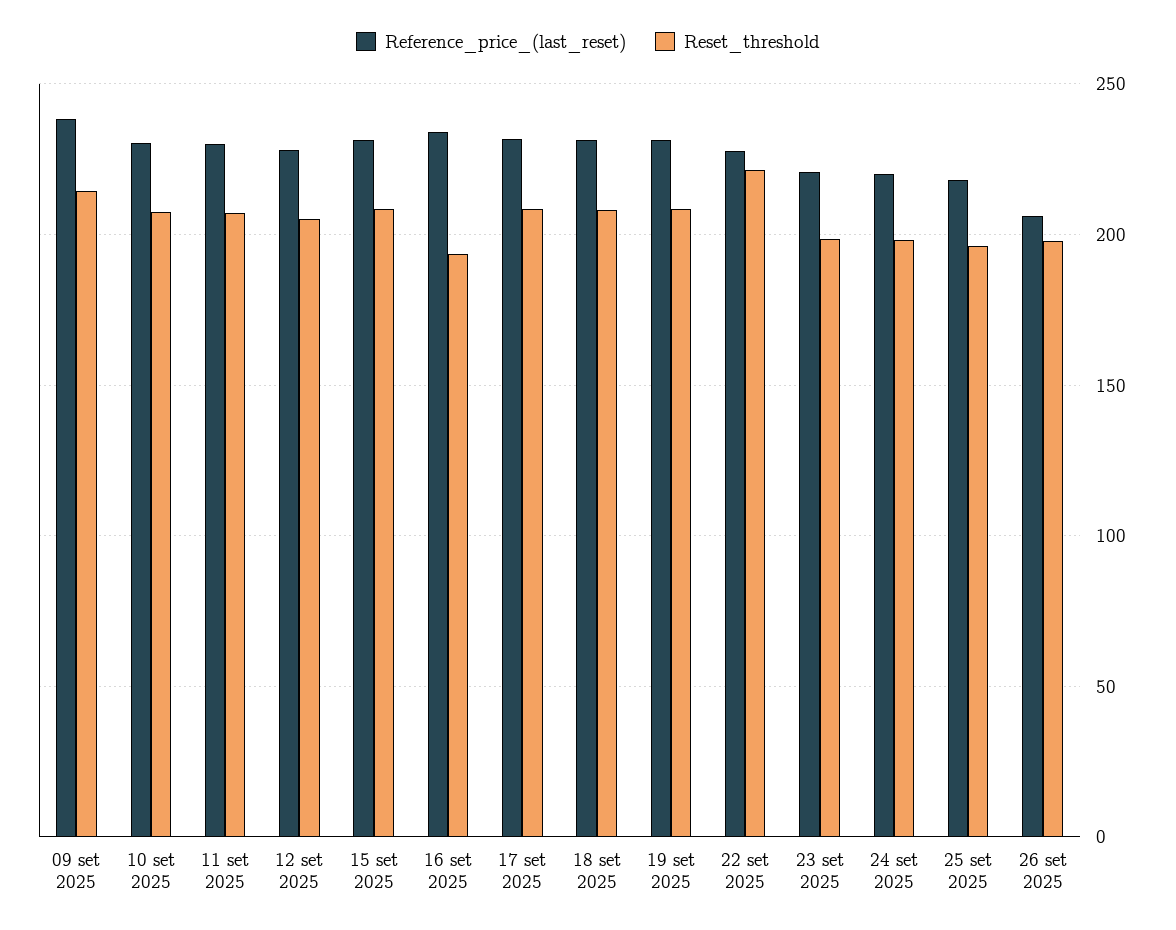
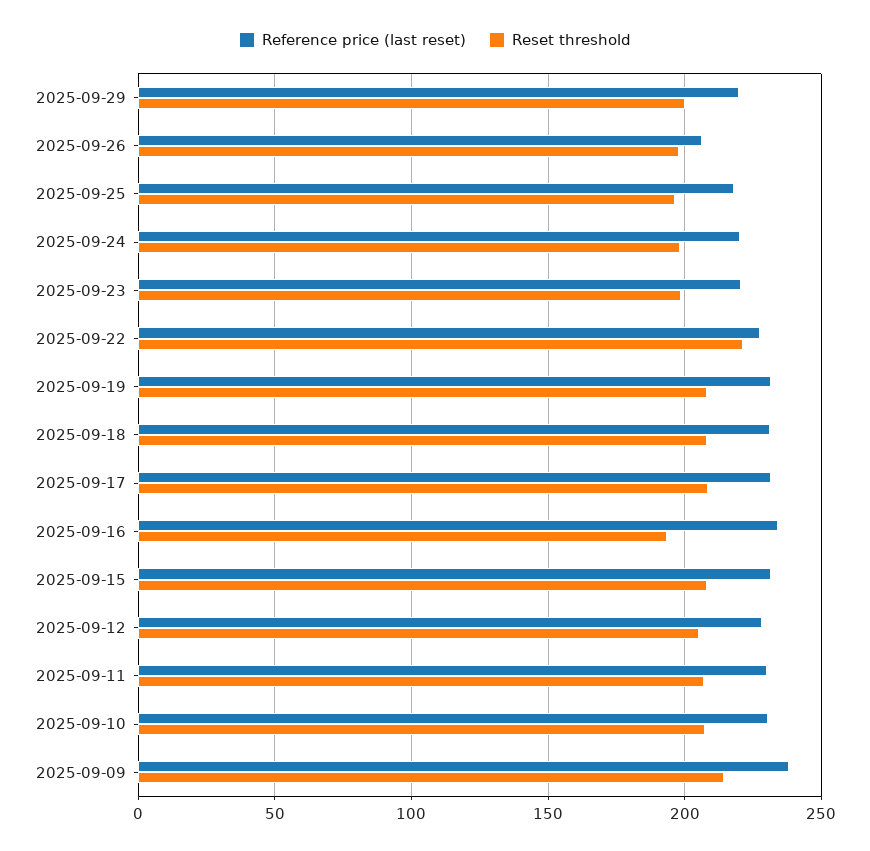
Reference_price_(last_reset), 2025-09-29: none -> 220
Reset_threshold, 2025-09-29: none -> 200

